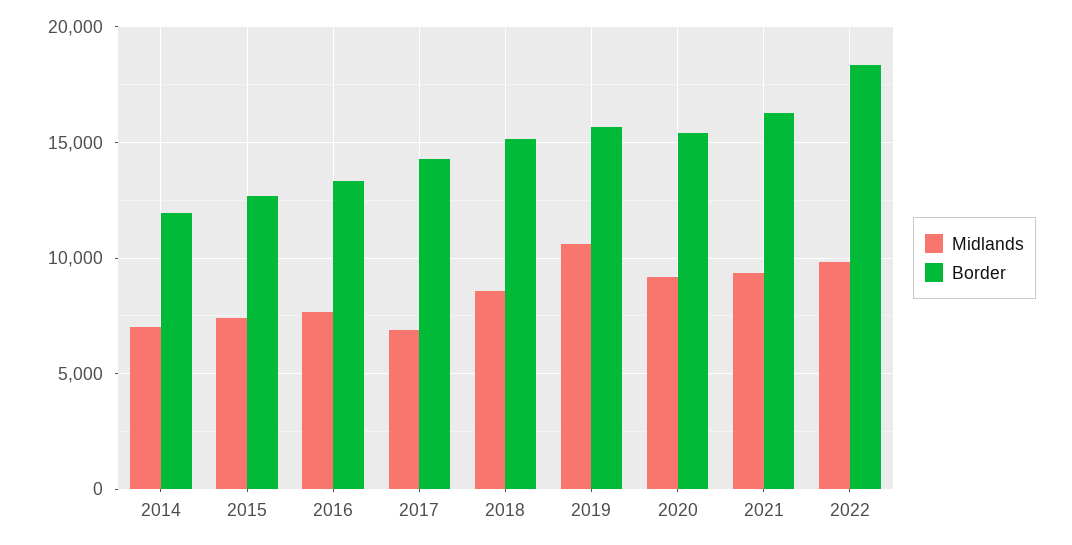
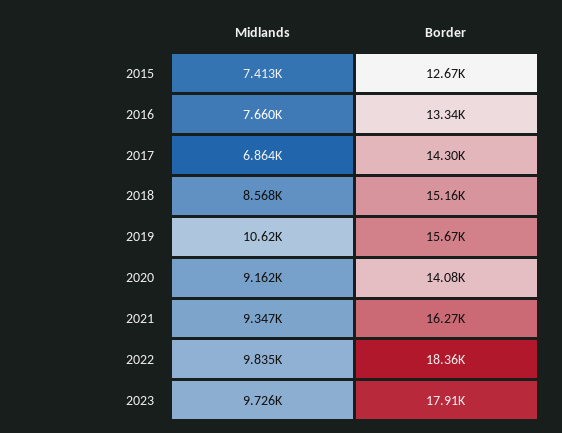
Midlands, 2014: 7000 -> none
Border, 2014: 12000 -> none
Border, 2020: 15500 -> 14080
Midlands, 2023: none -> 9726
Border, 2023: none -> 17910

